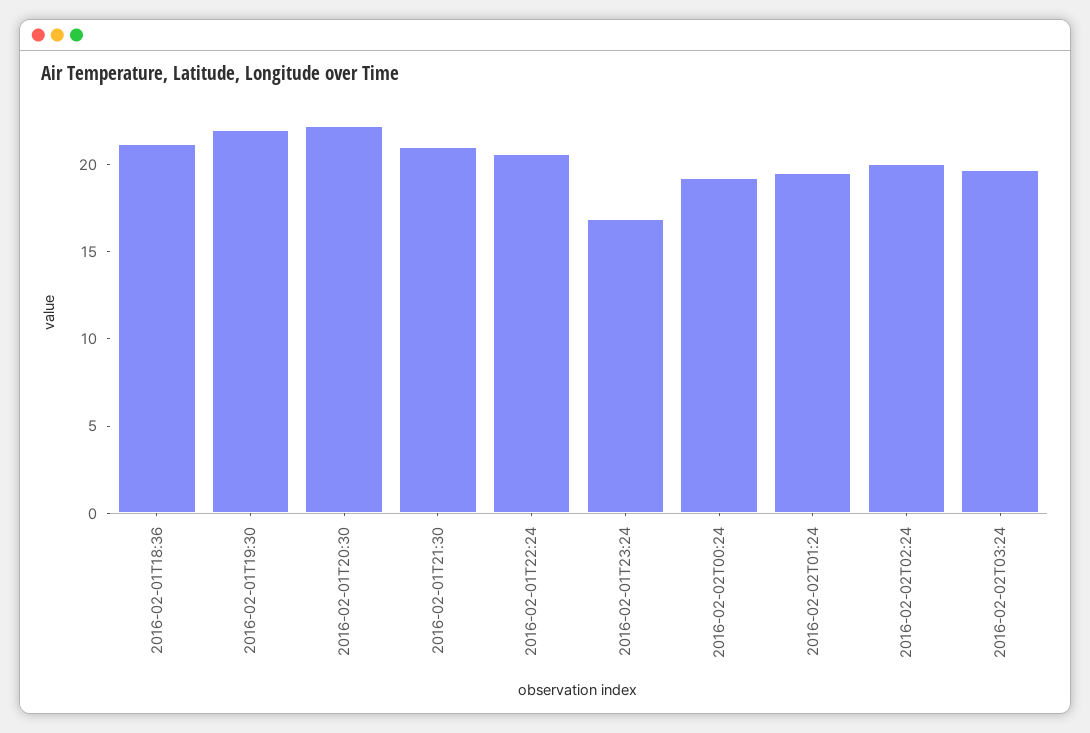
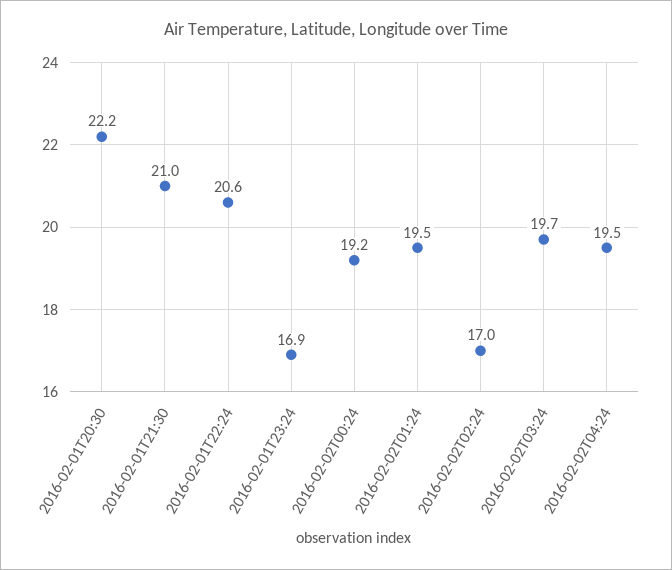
2016-02-01T18:36: 21 -> none
2016-02-01T19:30: 22 -> none
2016-02-02T02:24: 20 -> 17
2016-02-02T04:24: none -> 19.5

